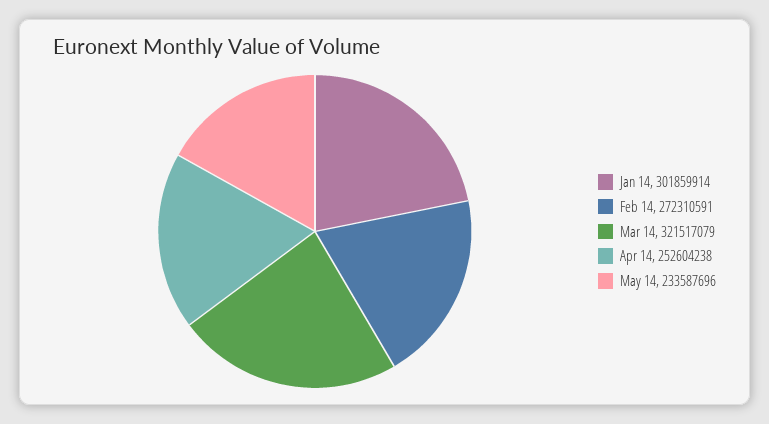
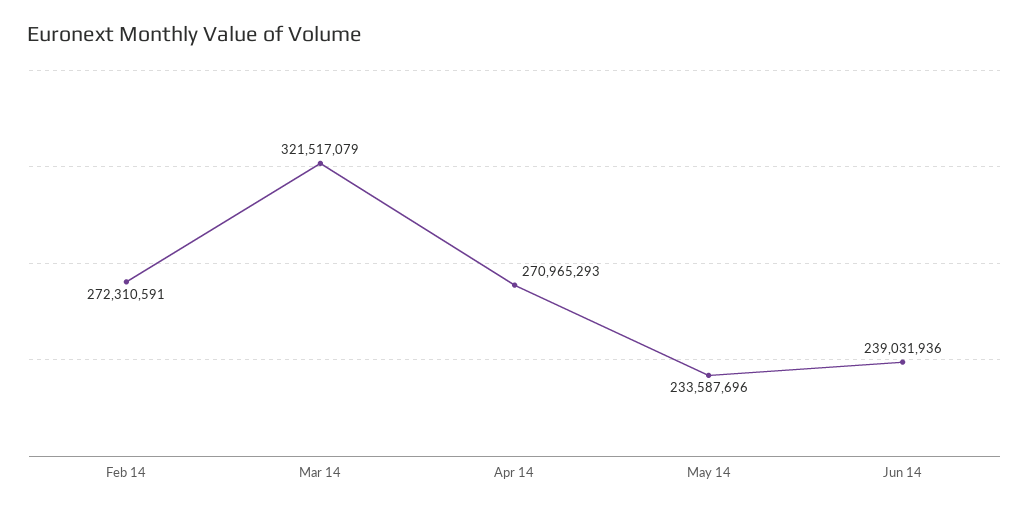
Jan 14: 301859914 -> none
Apr 14: 252604238 -> 270965293
Jun 14: none -> 239031936

